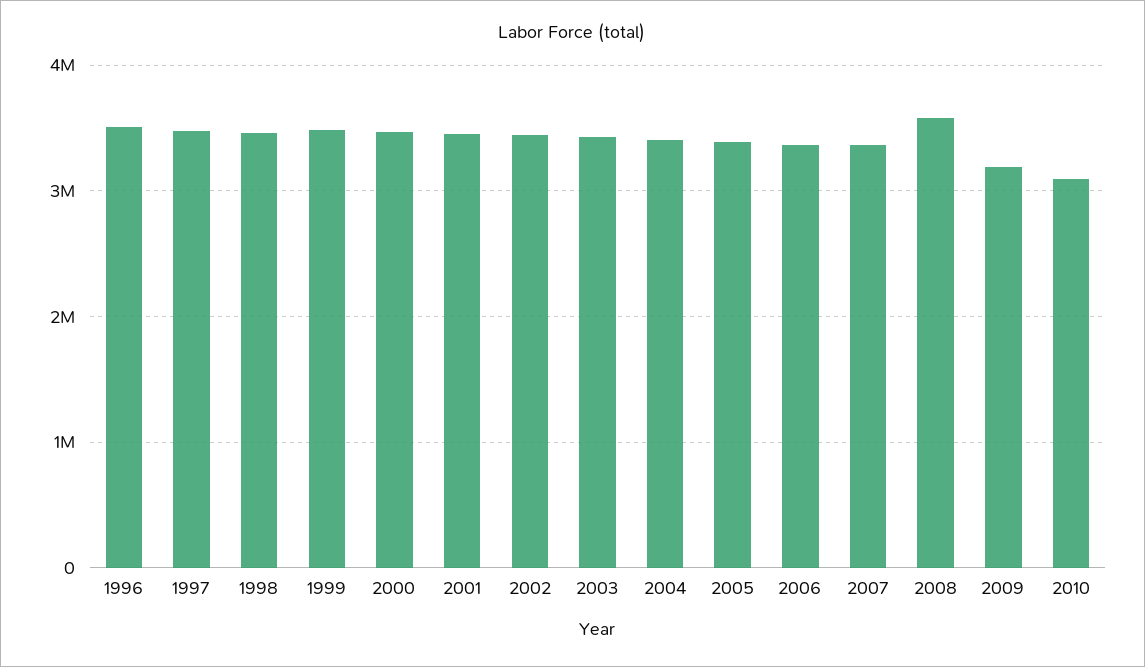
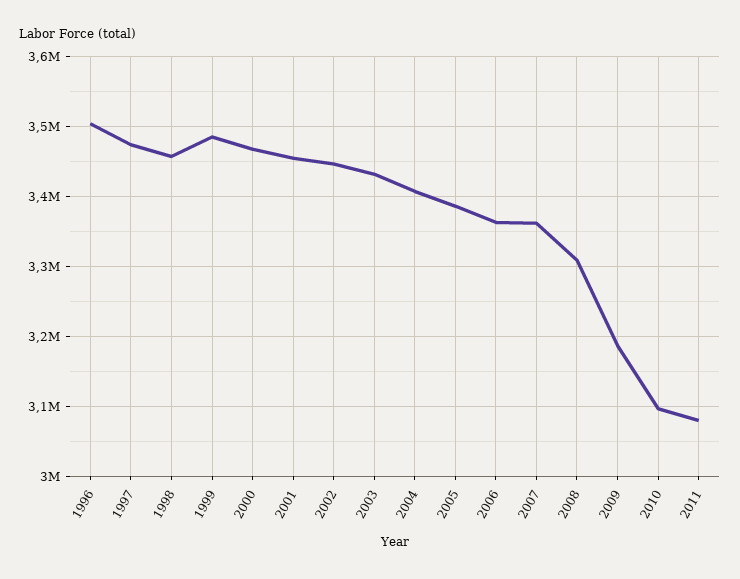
2008: 3600000 -> 3310000
2011: none -> 3080000

